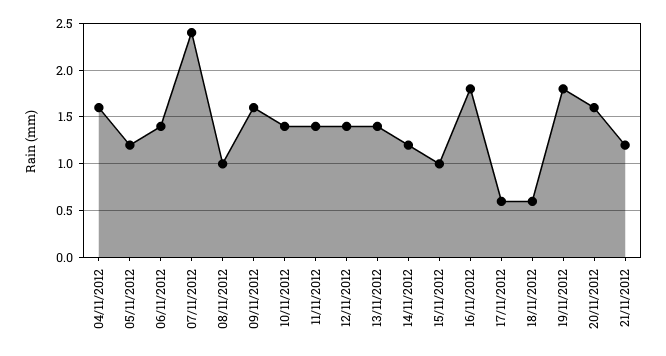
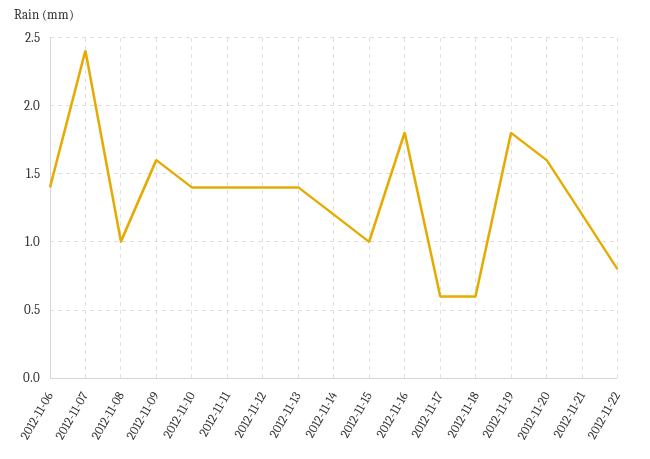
04/11/2012: 1.6 -> none
05/11/2012: 1.2 -> none
2012-11-22: none -> 0.8

